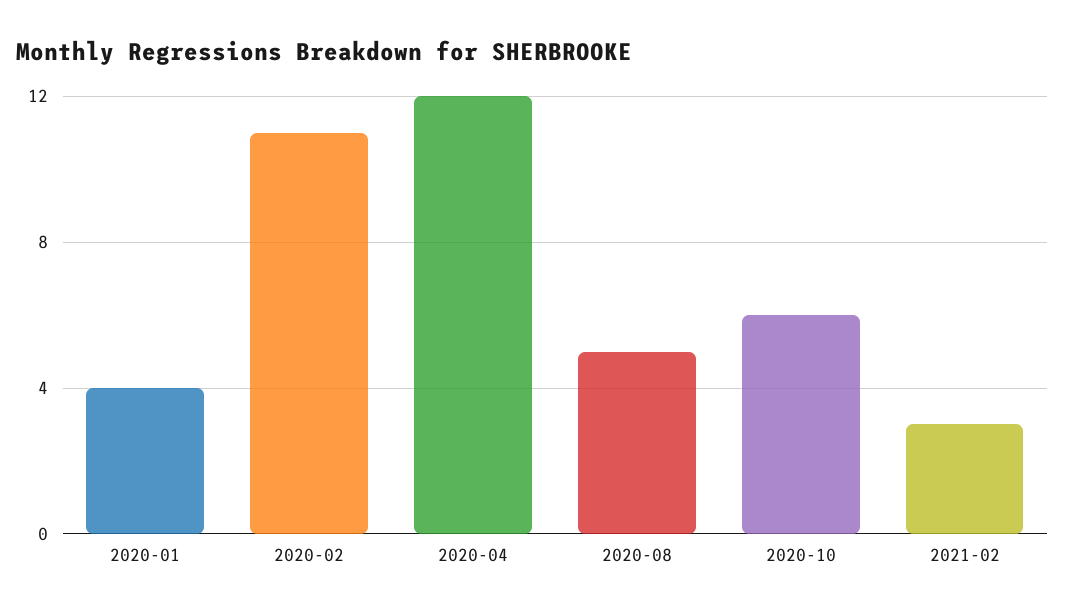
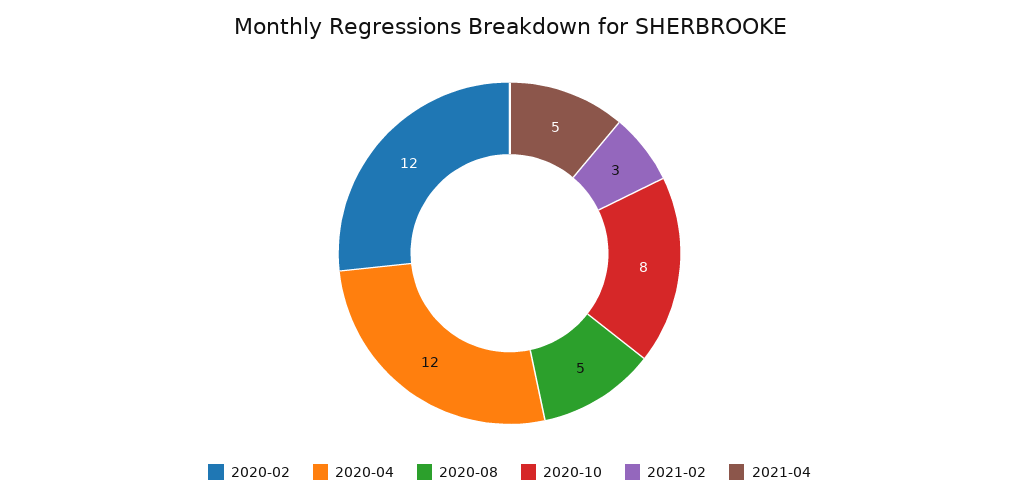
2020-01: 4 -> none
2020-02: 11 -> 12
2020-10: 6 -> 8
2021-04: none -> 5

